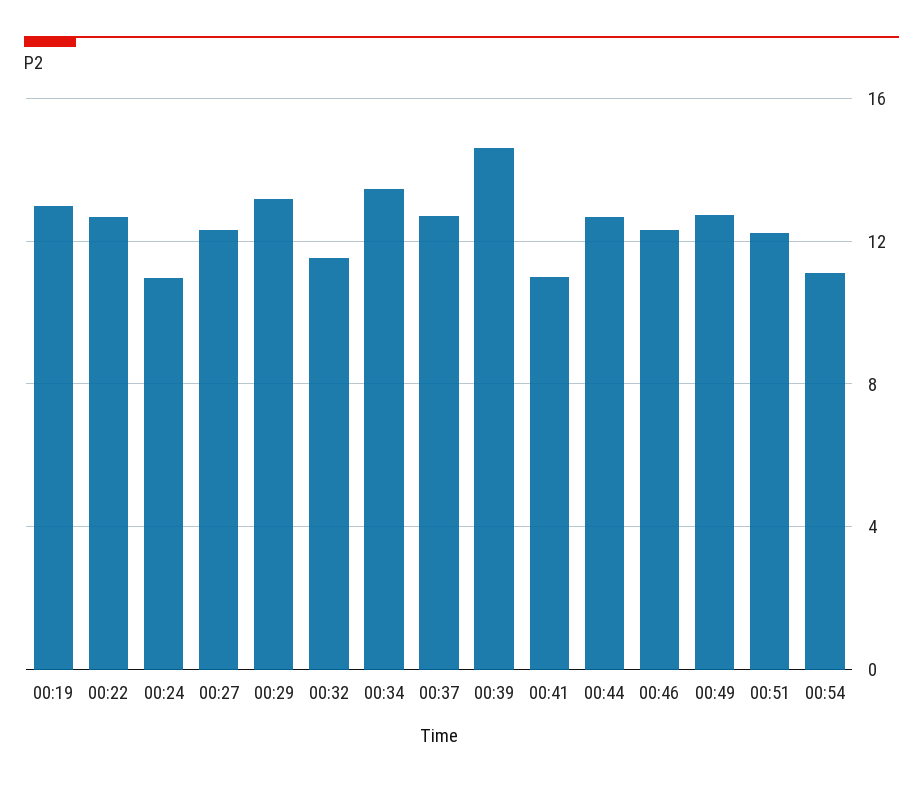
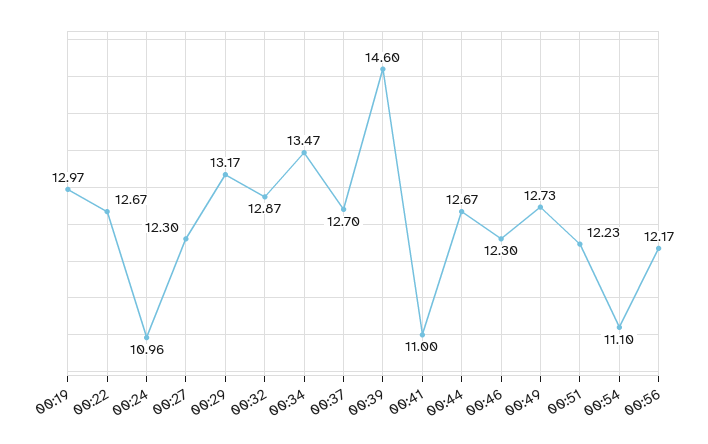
00:32: 11.5 -> 12.87
00:56: none -> 12.17

